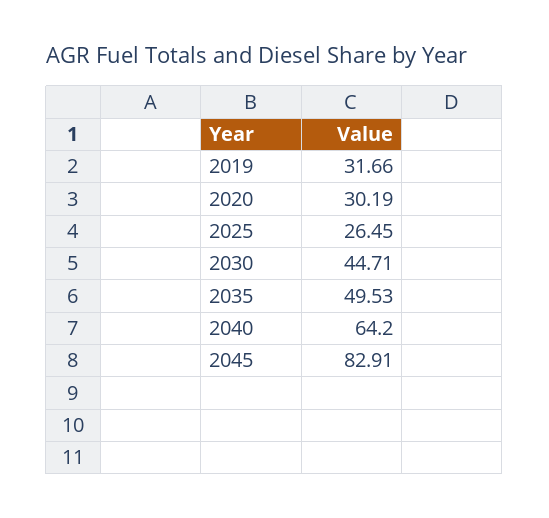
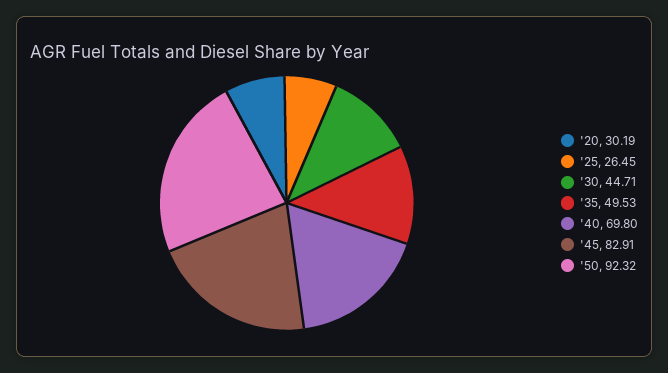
2019: 31.66 -> none
2040: 64.2 -> 69.8
'50: none -> 92.32

